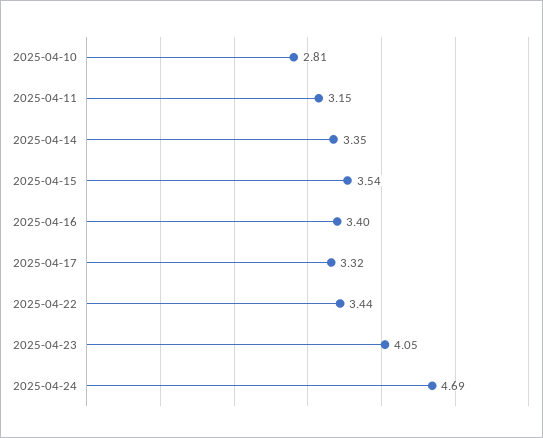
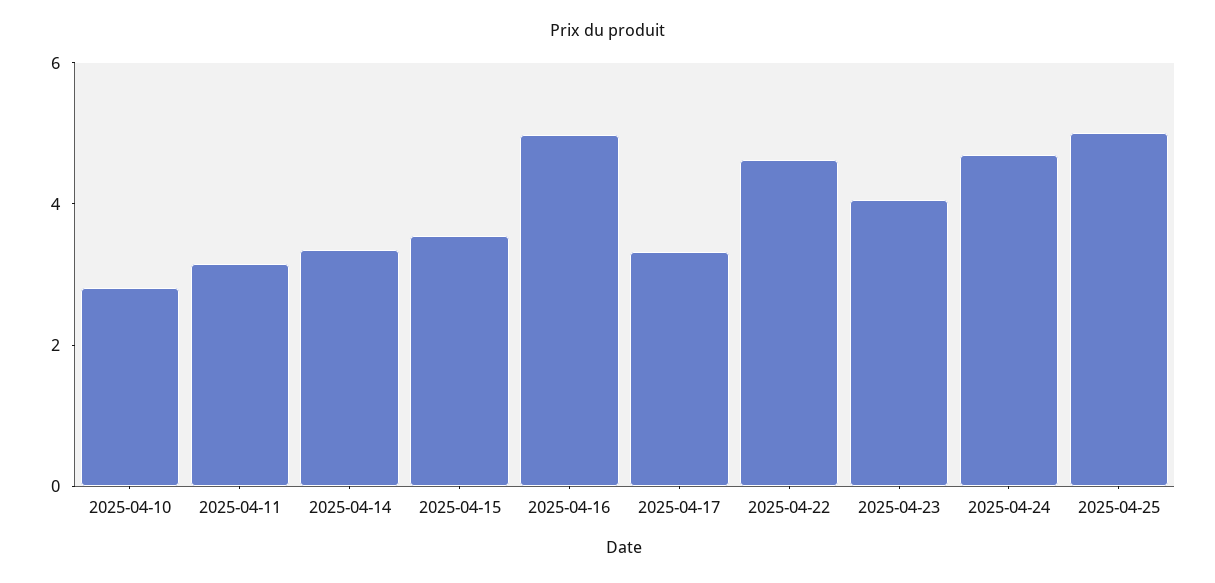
2025-04-16: 3.4 -> 5
2025-04-22: 3.44 -> 4.5
2025-04-25: none -> 5

